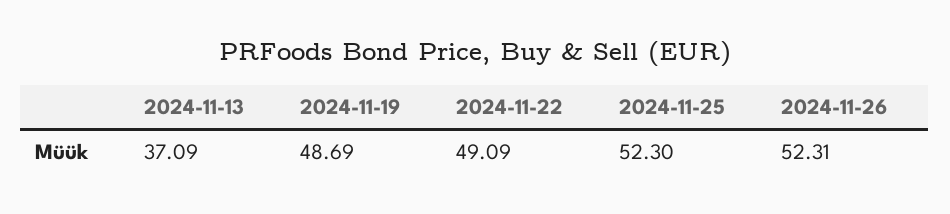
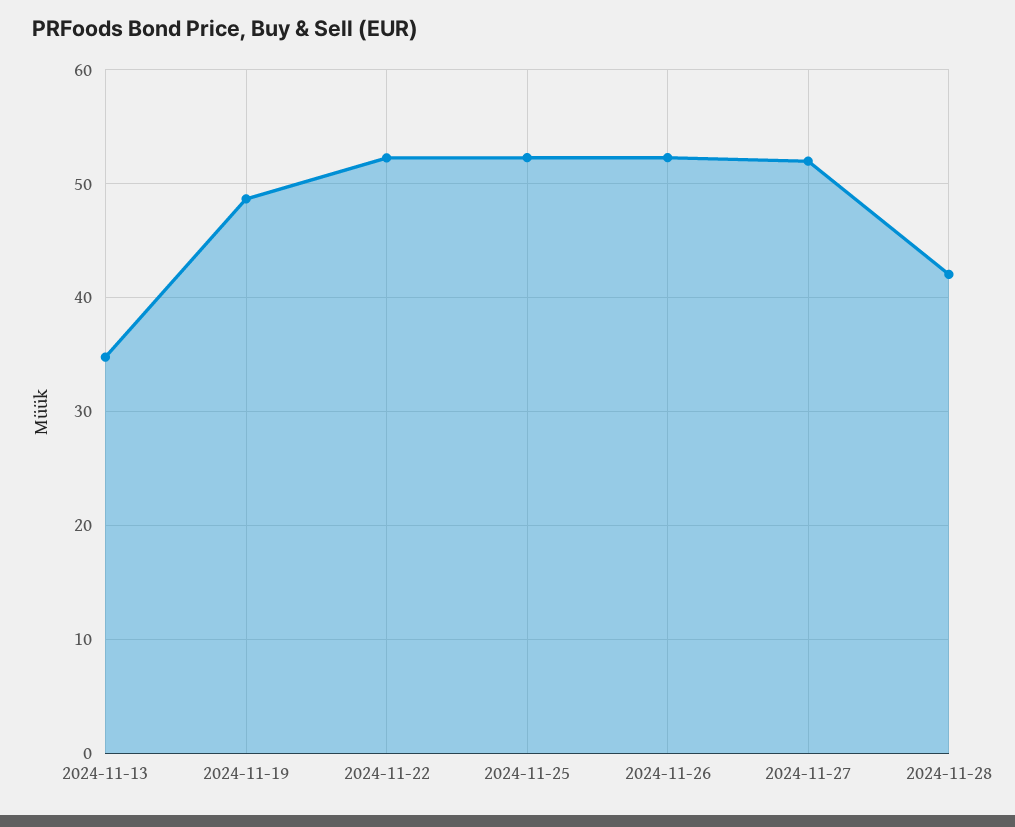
2024-11-13: 37.09 -> 35
2024-11-22: 49.09 -> 52
2024-11-27: none -> 52
2024-11-28: none -> 42

